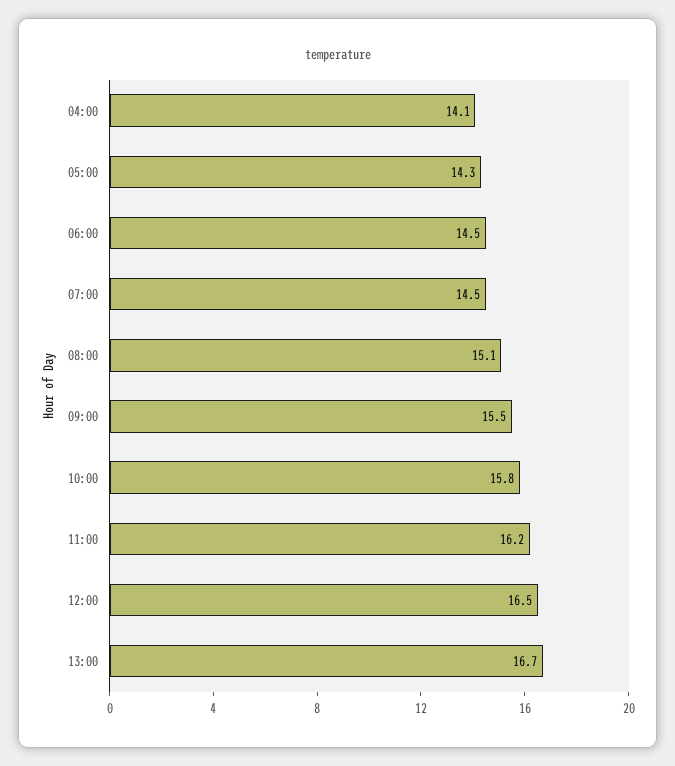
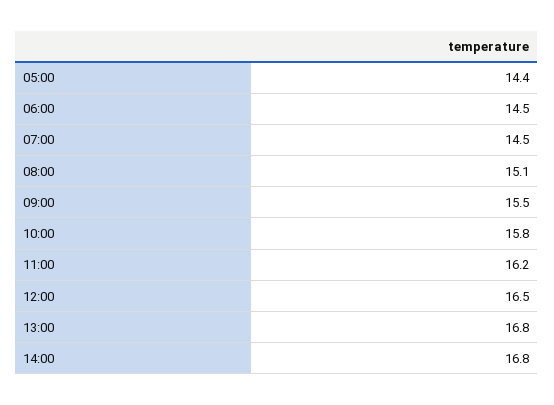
04:00: 14.1 -> none
05:00: 14.3 -> 14.4
13:00: 16.7 -> 16.8
14:00: none -> 16.8

